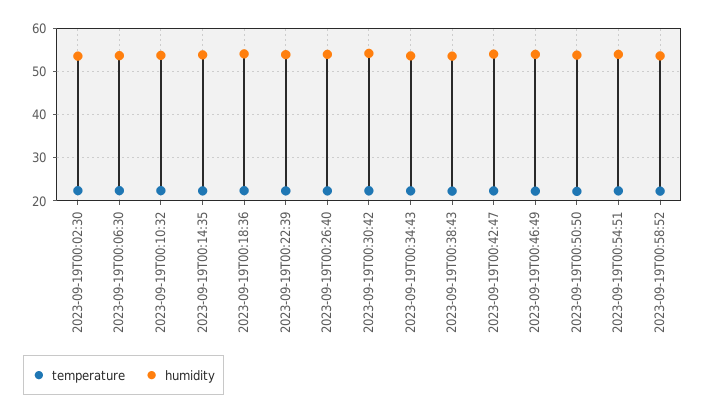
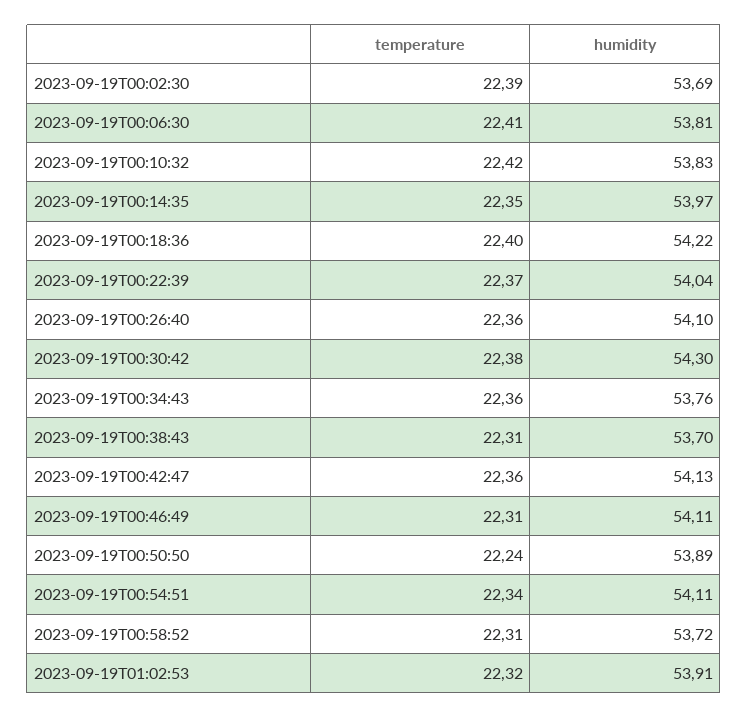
temperature, 2023-09-19T01:02:53: none -> 22.32
humidity, 2023-09-19T01:02:53: none -> 53.91

